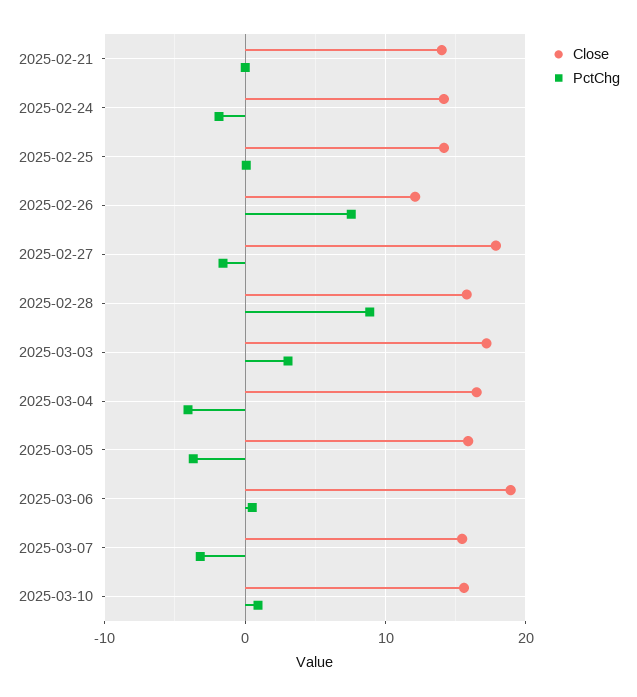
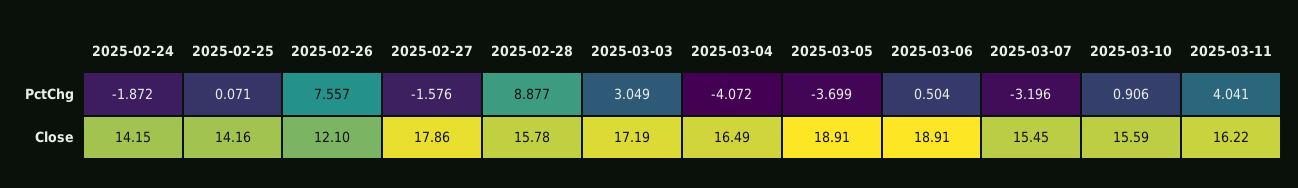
Close, 2025-02-21: 14 -> none
PctChg, 2025-02-21: 0 -> none
Close, 2025-03-05: 16 -> 18.91
PctChg, 2025-03-11: none -> 4.041
Close, 2025-03-11: none -> 16.22

